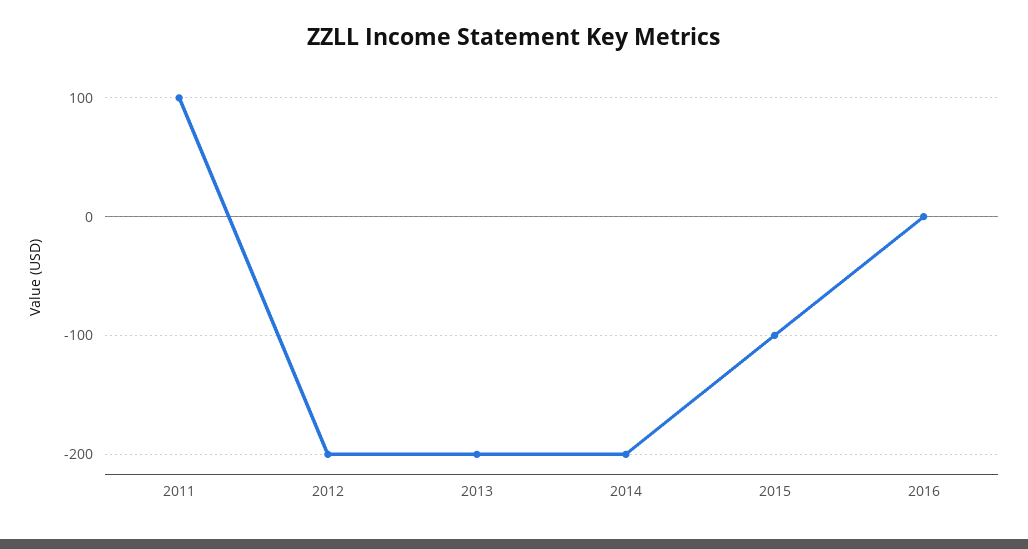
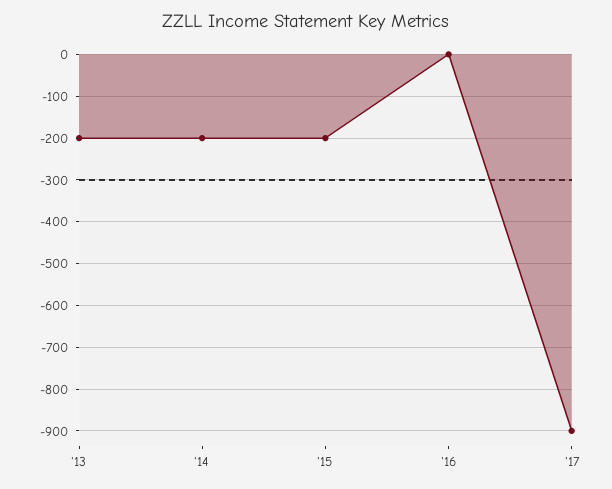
2011: 100 -> none
2012: -200 -> none
2015: -100 -> -200
'17: none -> -900

